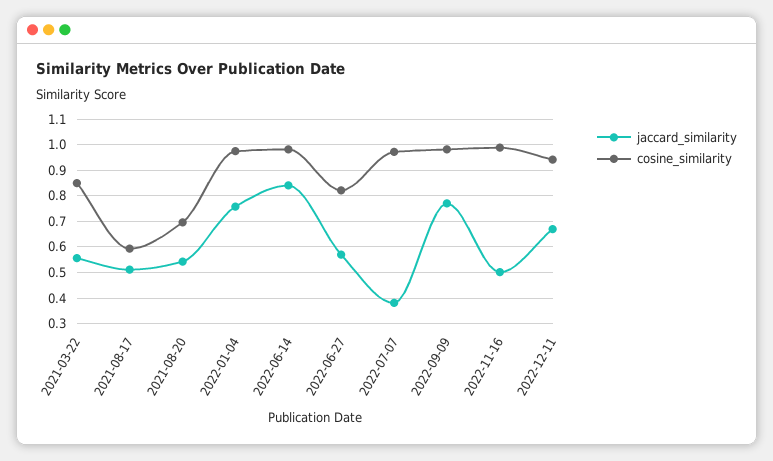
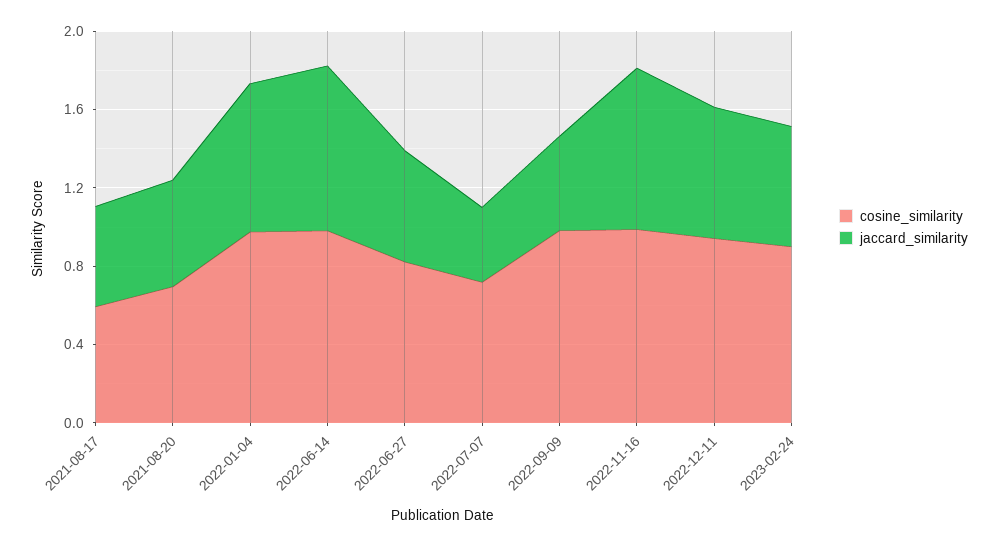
jaccard_similarity, 2021-03-22: 0.55 -> none
cosine_similarity, 2021-03-22: 0.85 -> none
cosine_similarity, 2022-07-07: 0.975 -> 0.7
jaccard_similarity, 2022-09-09: 0.775 -> 0.5
jaccard_similarity, 2022-11-16: 0.5 -> 0.8
cosine_similarity, 2023-02-24: none -> 0.9
jaccard_similarity, 2023-02-24: none -> 0.6

